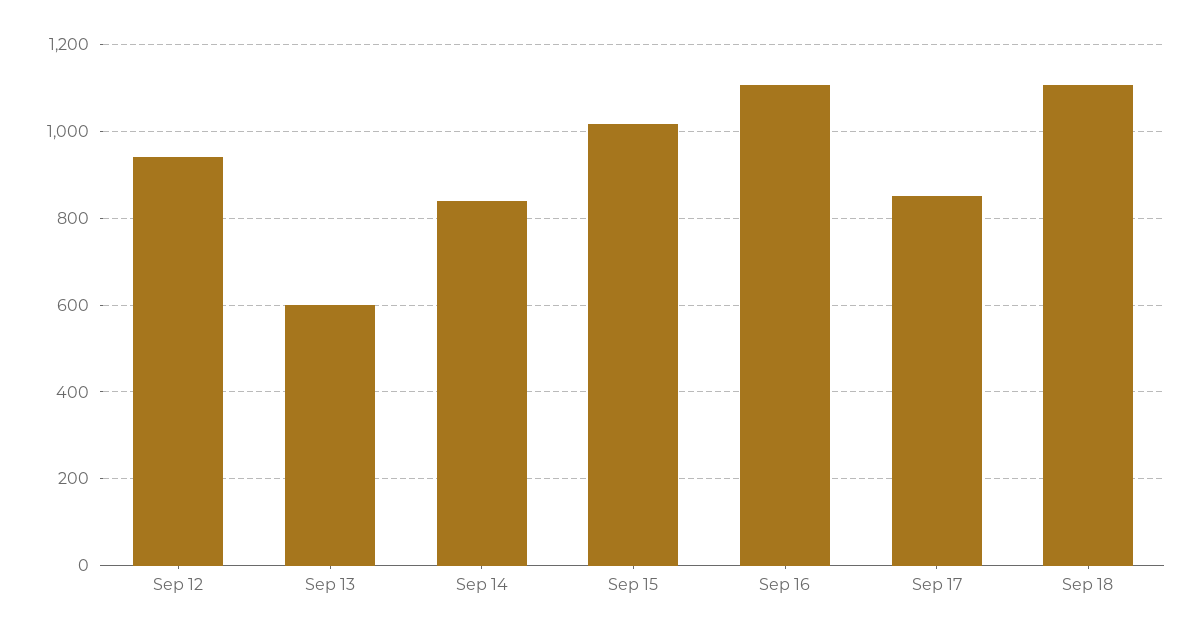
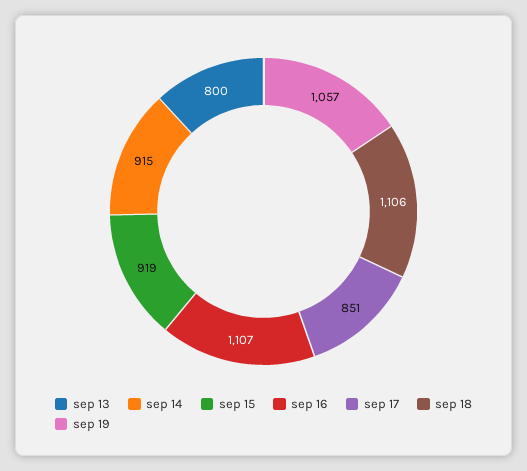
Sep 12: 940 -> none
Sep 13: 600 -> 800
Sep 14: 840 -> 915
Sep 15: 1020 -> 919
sep 19: none -> 1057

